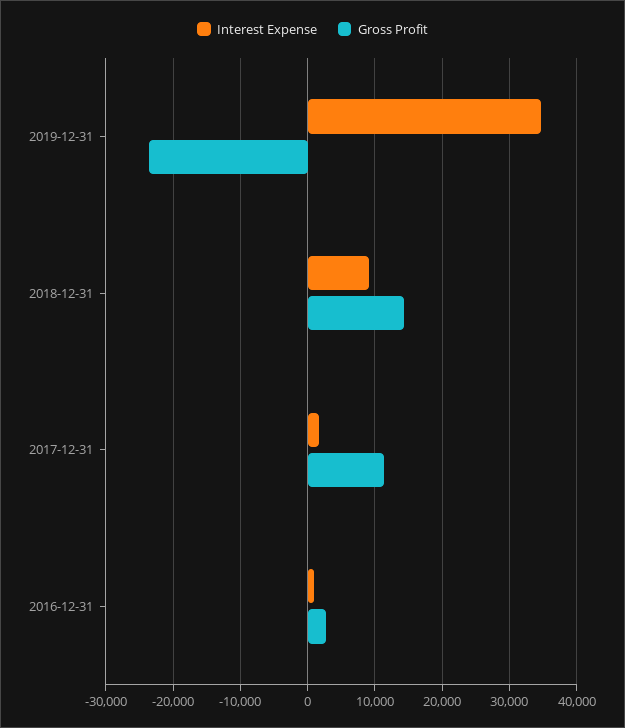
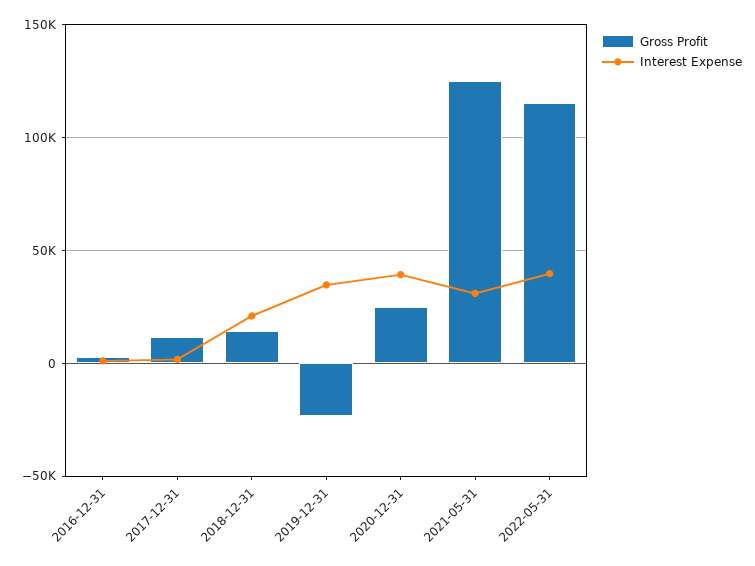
Interest Expense, 2018-12-31: 9000 -> 20000
Gross Profit, 2020-12-31: none -> 25000
Interest Expense, 2020-12-31: none -> 40000
Gross Profit, 2021-05-31: none -> 125000
Interest Expense, 2021-05-31: none -> 30000
Gross Profit, 2022-05-31: none -> 115000
Interest Expense, 2022-05-31: none -> 40000

